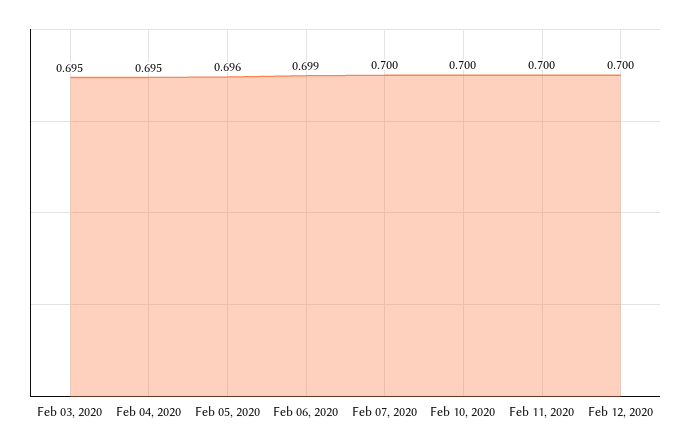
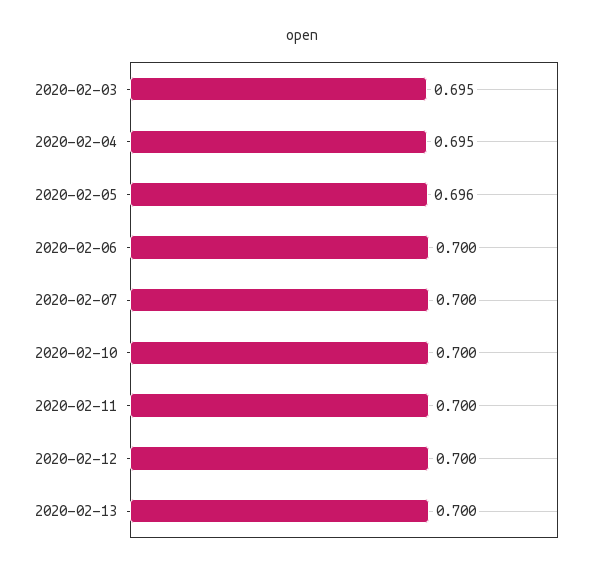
Feb 06, 2020: 0.699 -> 0.7
2020-02-13: none -> 0.7

